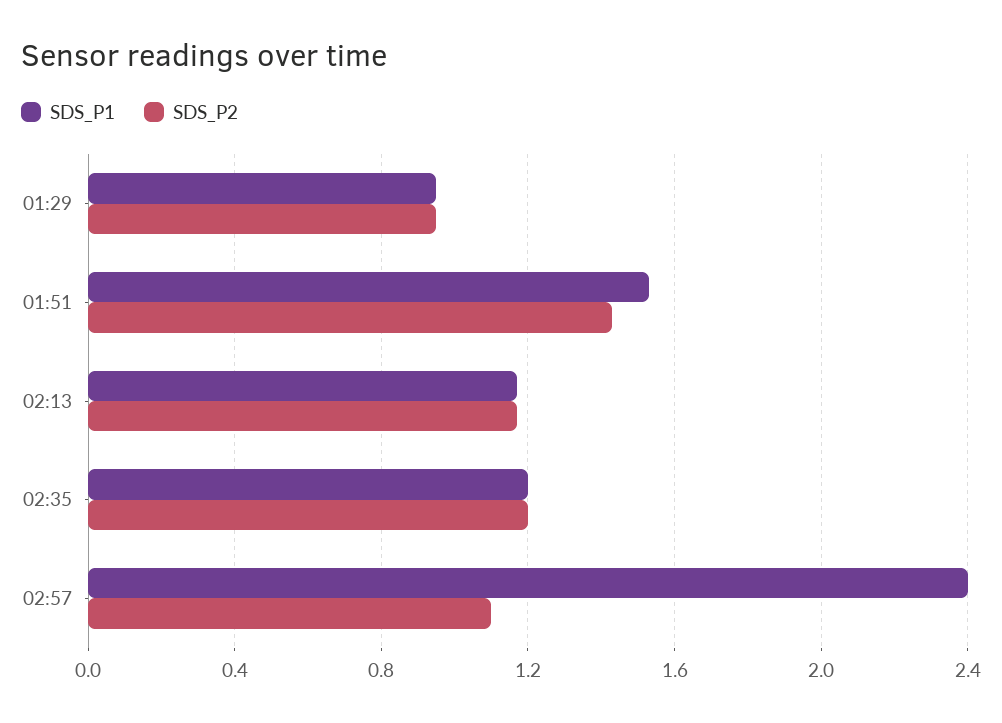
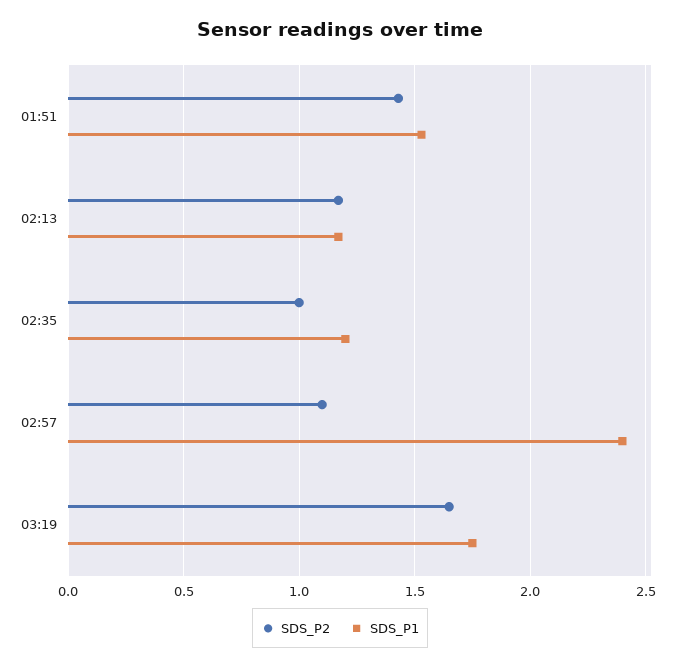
SDS_P1, 01:29: 0.95 -> none
SDS_P2, 01:29: 0.95 -> none
SDS_P2, 02:35: 1.2 -> 1
SDS_P2, 03:19: none -> 1.65
SDS_P1, 03:19: none -> 1.75

